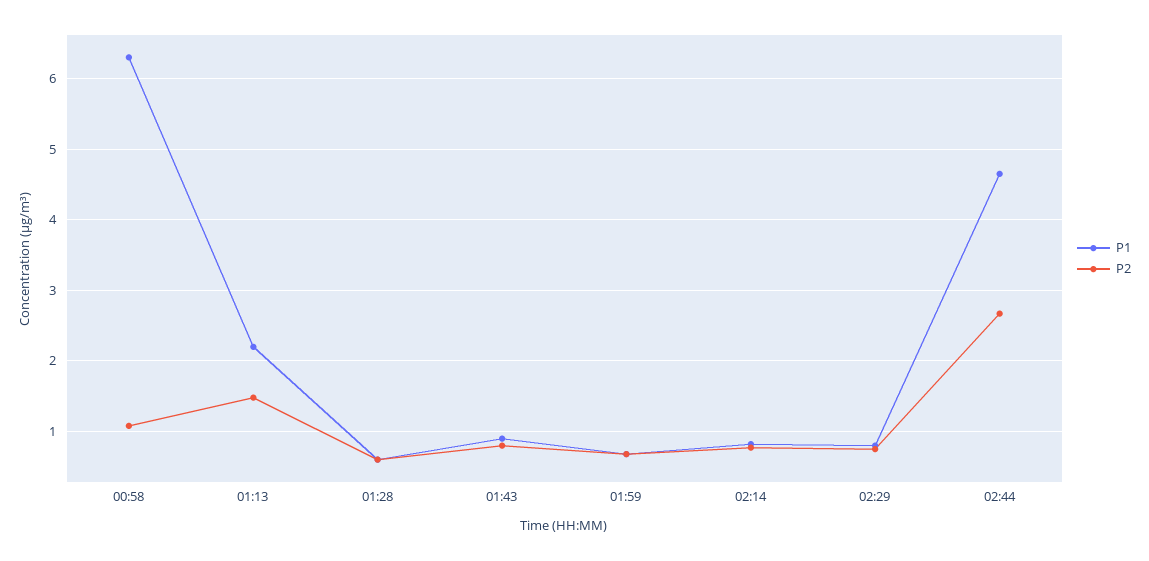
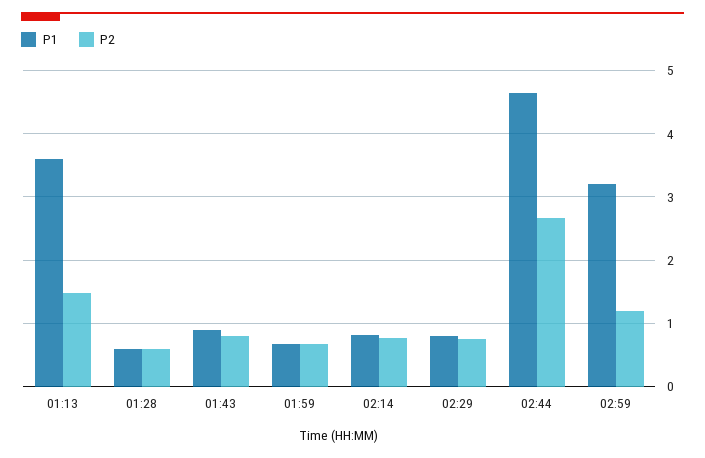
P1, 00:58: 6.3 -> none
P2, 00:58: 1.1 -> none
P1, 01:13: 2.2 -> 3.6
P1, 02:59: none -> 3.2
P2, 02:59: none -> 1.2

